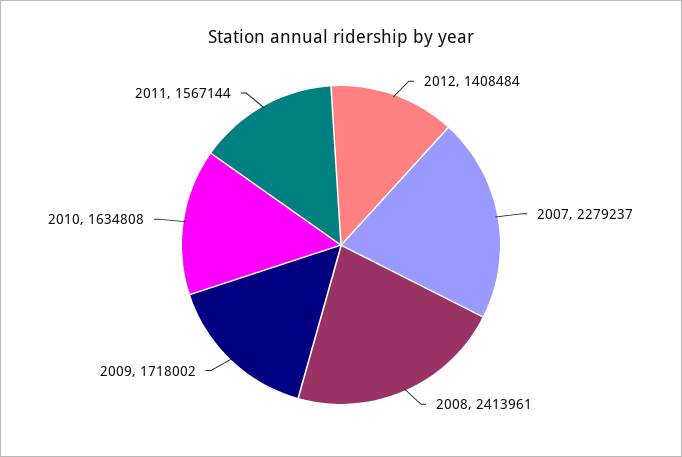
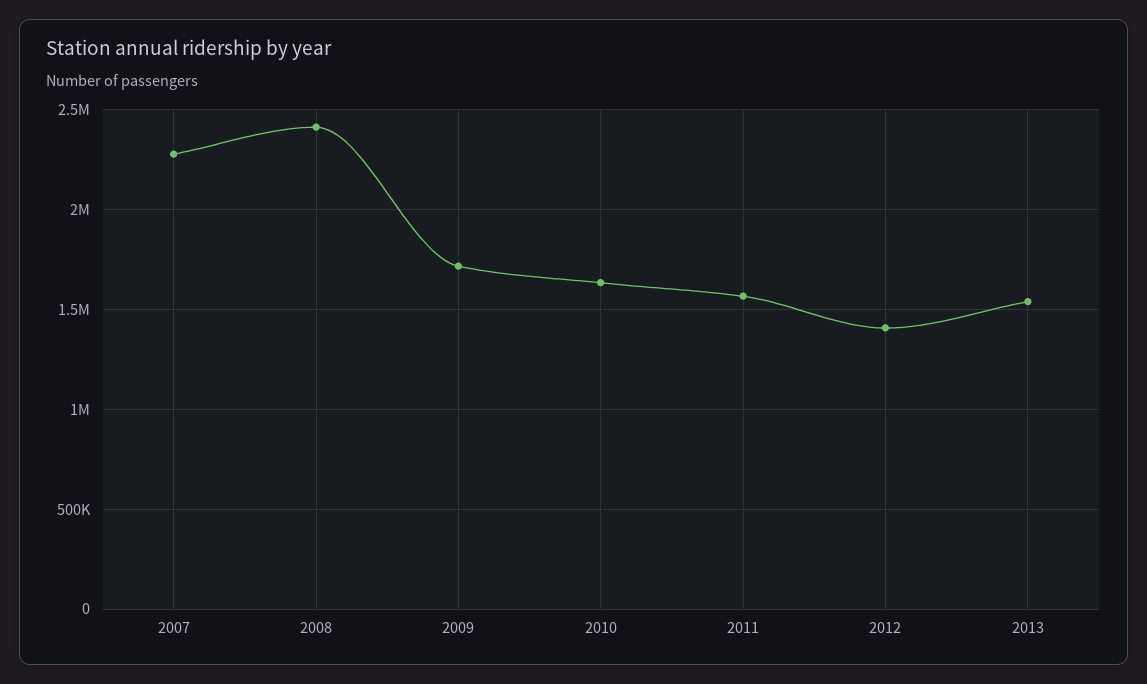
2013: none -> 1550000

